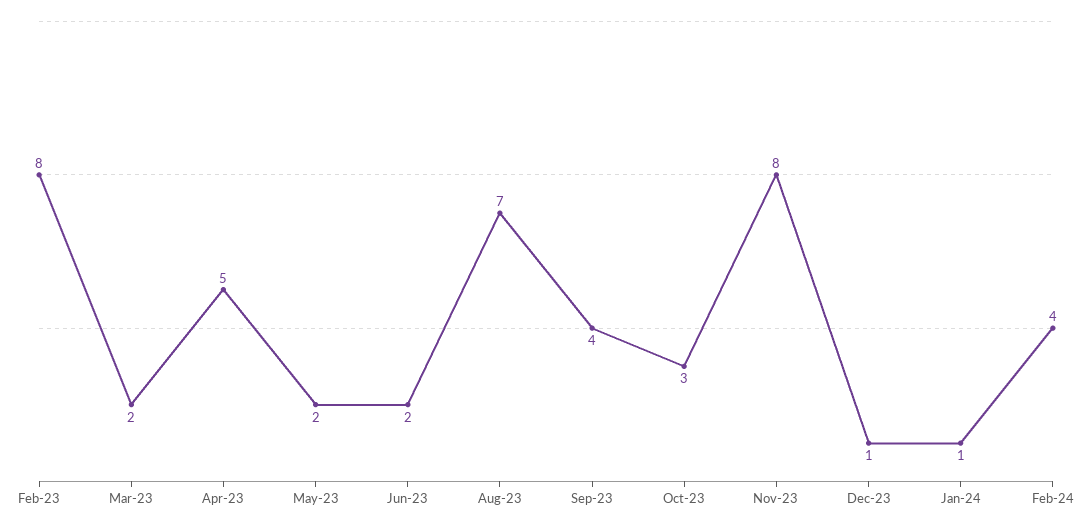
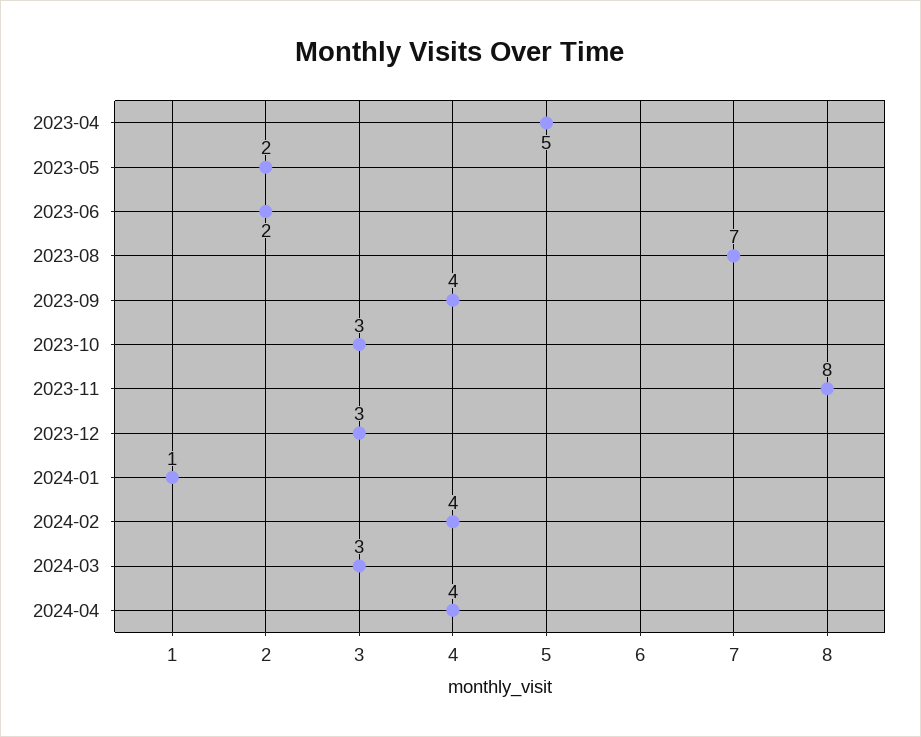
Feb-23: 8 -> none
Mar-23: 2 -> none
Dec-23: 1 -> 3
2024-03: none -> 3
2024-04: none -> 4

